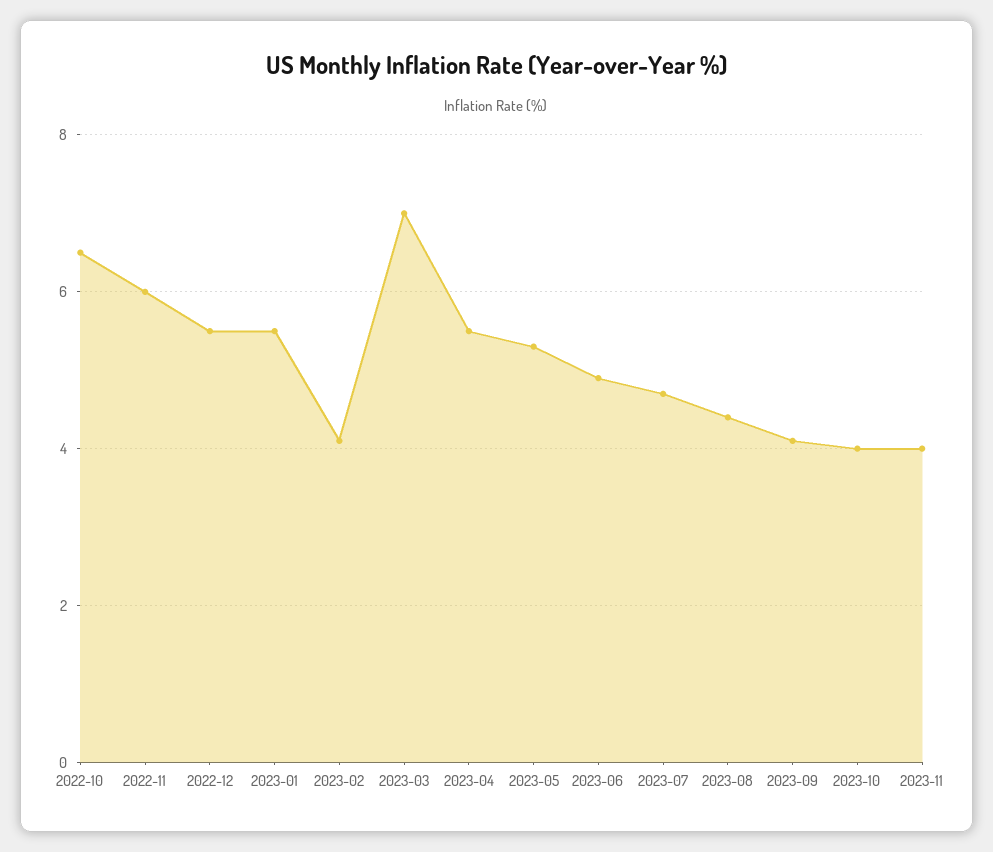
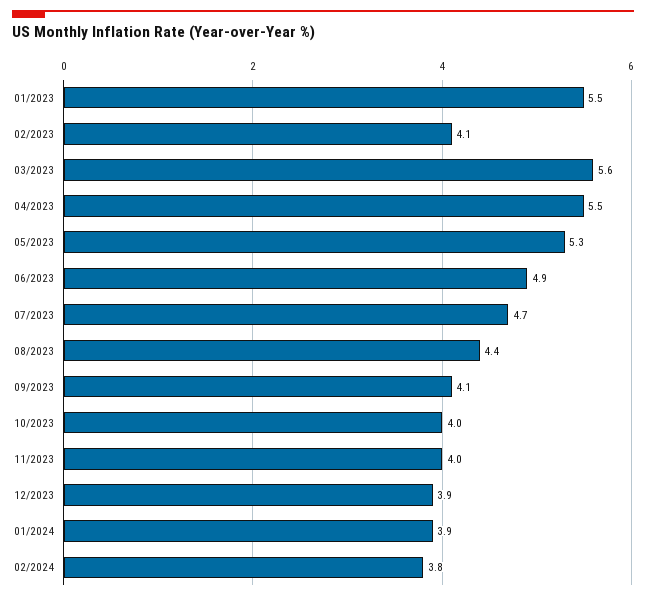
2022-10: 6.5 -> none
2022-11: 6 -> none
2022-12: 5.5 -> none
2023-03: 7 -> 5.6
12/2023: none -> 3.9
01/2024: none -> 3.9
02/2024: none -> 3.8

